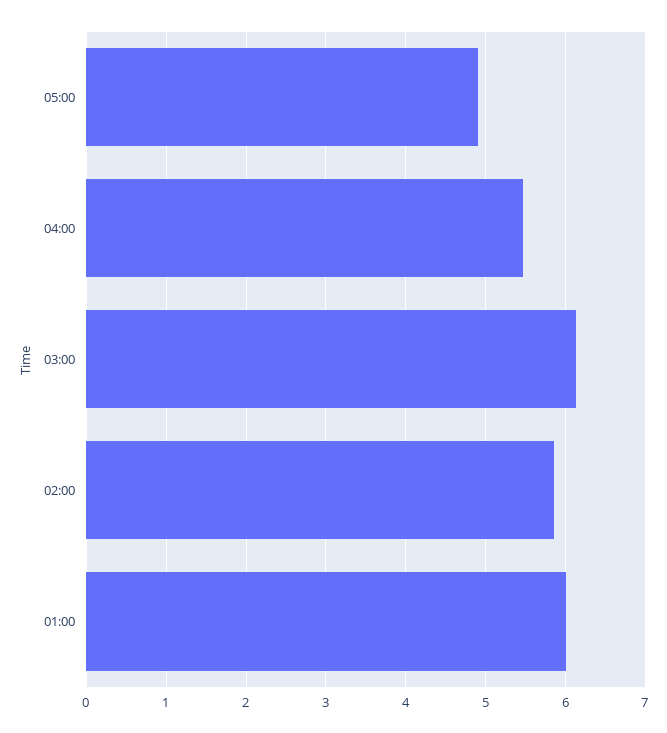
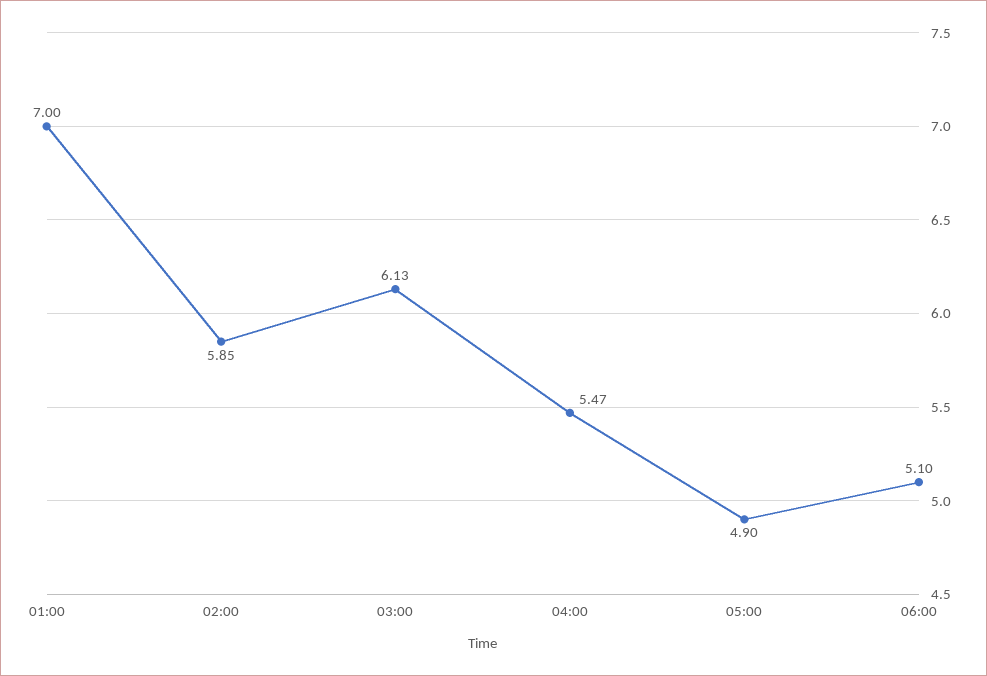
01:00: 6 -> 7
06:00: none -> 5.1

